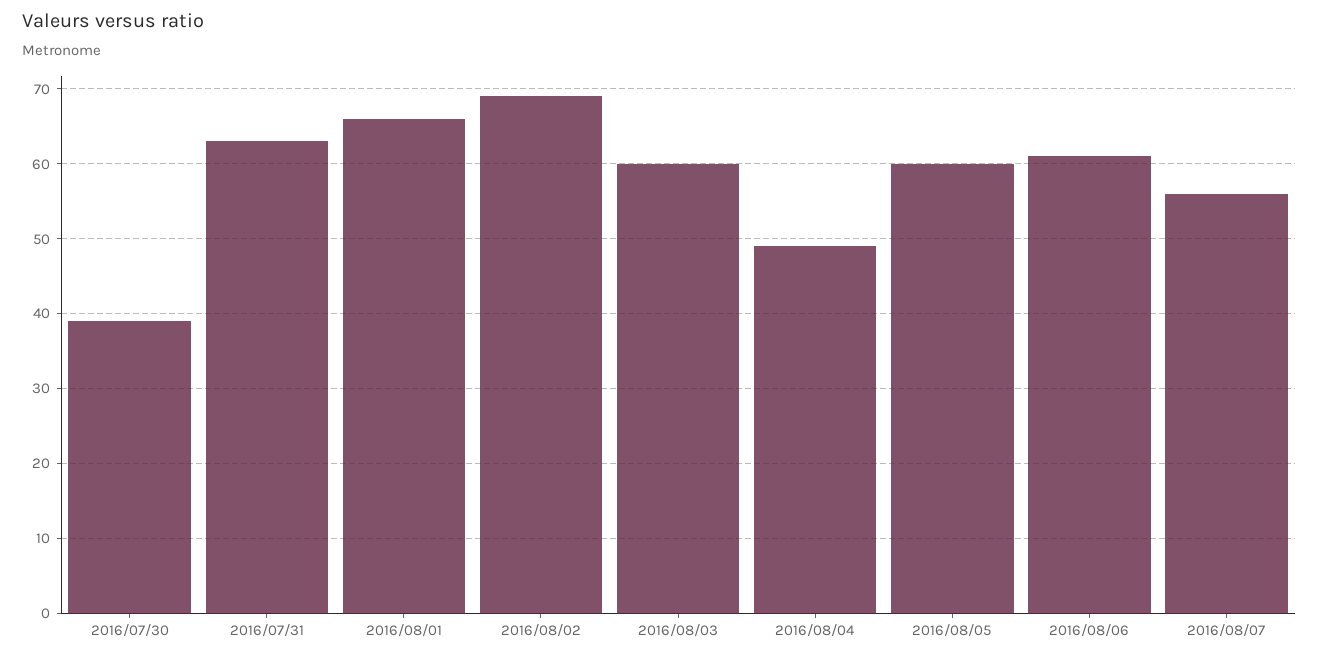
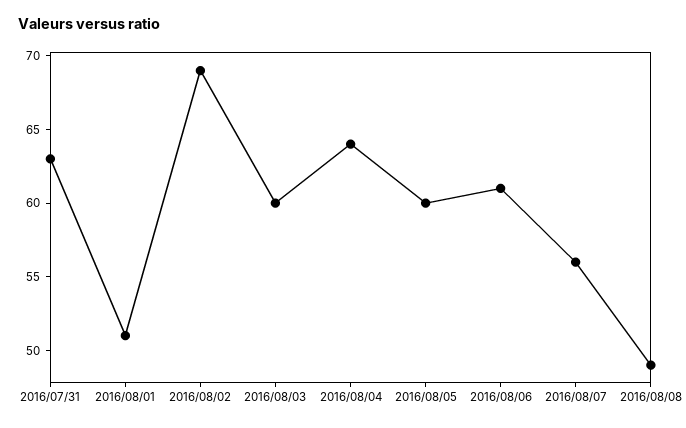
2016/07/30: 39 -> none
2016/08/01: 66 -> 51
2016/08/04: 49 -> 64
2016/08/08: none -> 49

